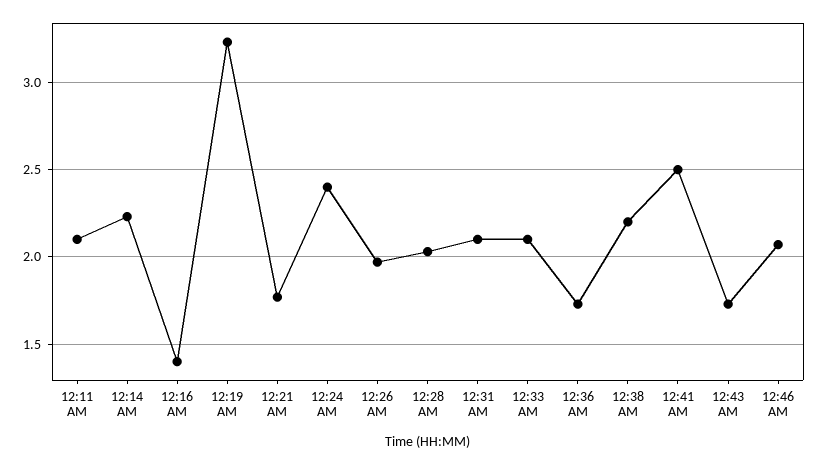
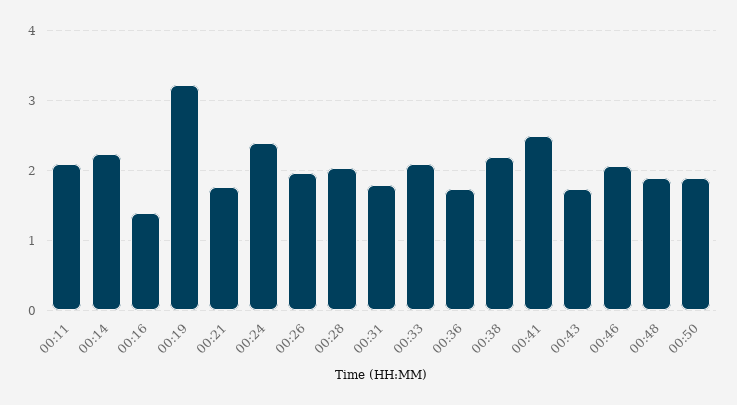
12:31 AM: 2.1 -> 1.8
00:48: none -> 1.9
00:50: none -> 1.9

